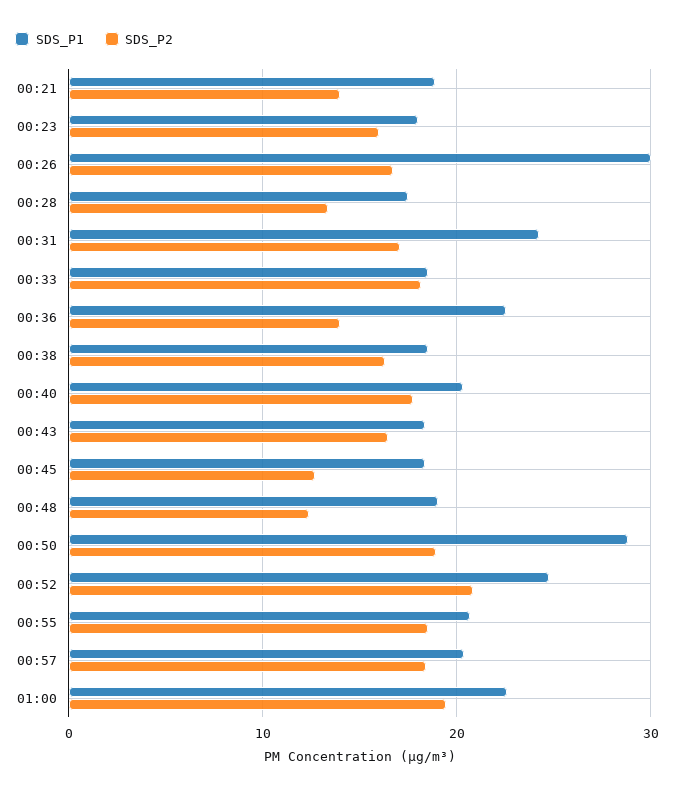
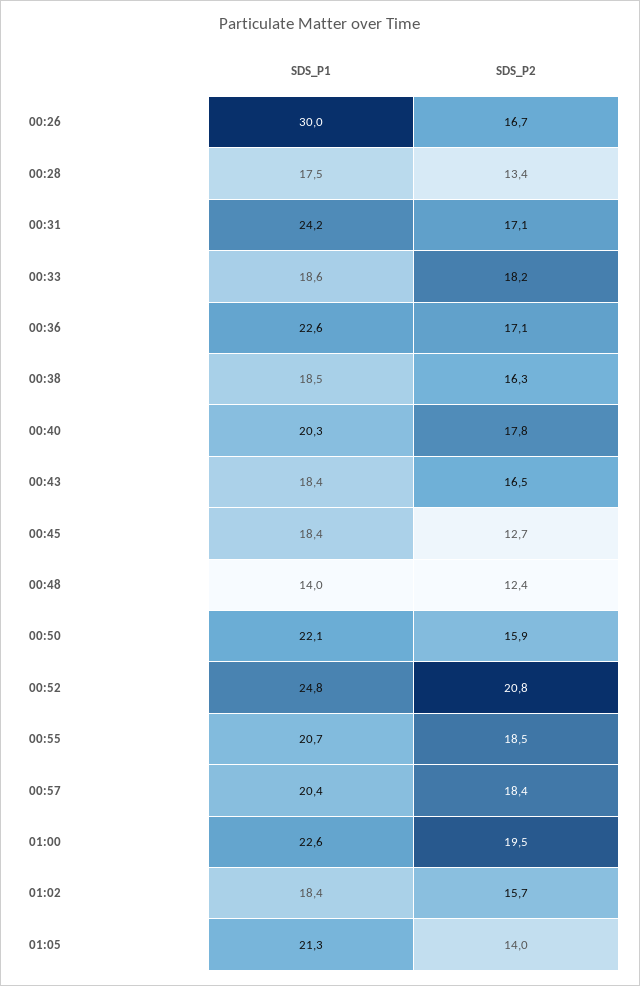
SDS_P1, 00:21: 19 -> none
SDS_P2, 00:21: 14 -> none
SDS_P1, 00:23: 18 -> none
SDS_P2, 00:23: 16 -> none
SDS_P2, 00:36: 14 -> 17.1
SDS_P1, 00:48: 19 -> 14
SDS_P1, 00:50: 29 -> 22.1
SDS_P2, 00:50: 19 -> 15.9
SDS_P1, 01:02: none -> 18.4
SDS_P2, 01:02: none -> 15.7
SDS_P1, 01:05: none -> 21.3
SDS_P2, 01:05: none -> 14

